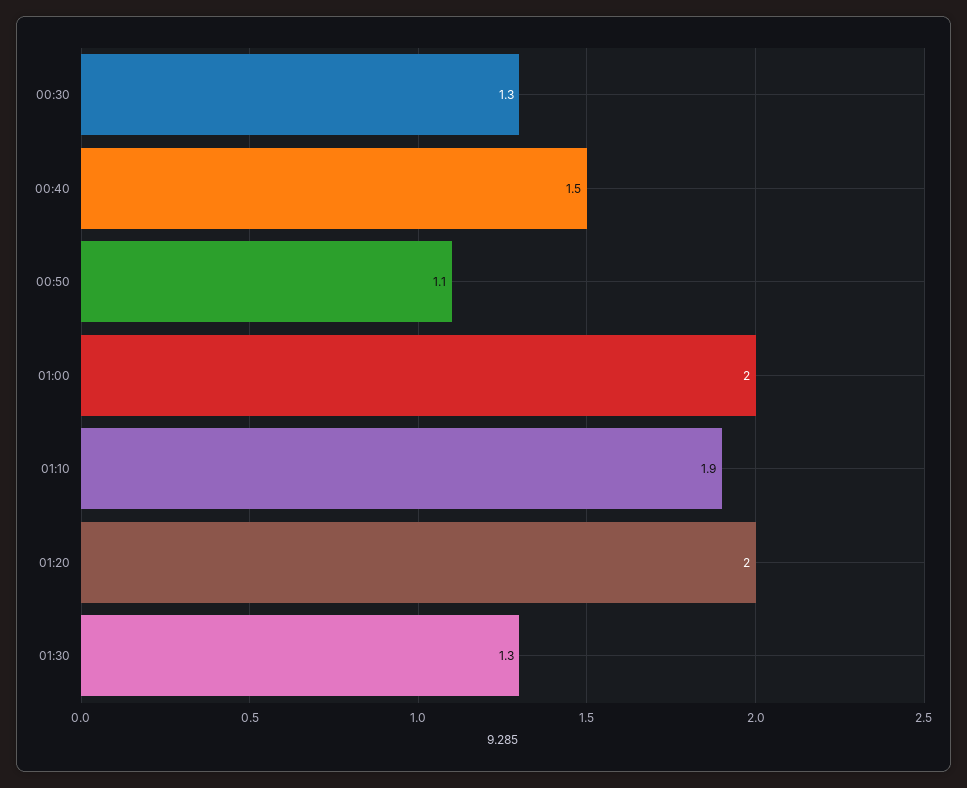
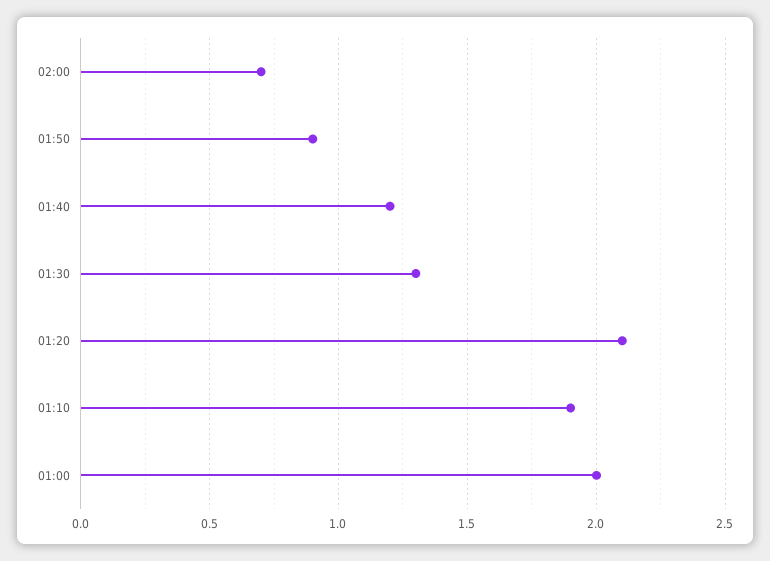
00:30: 1.3 -> none
00:40: 1.5 -> none
00:50: 1.1 -> none
01:20: 2 -> 2.1
02:00: none -> 0.7
01:50: none -> 0.9
01:40: none -> 1.2

